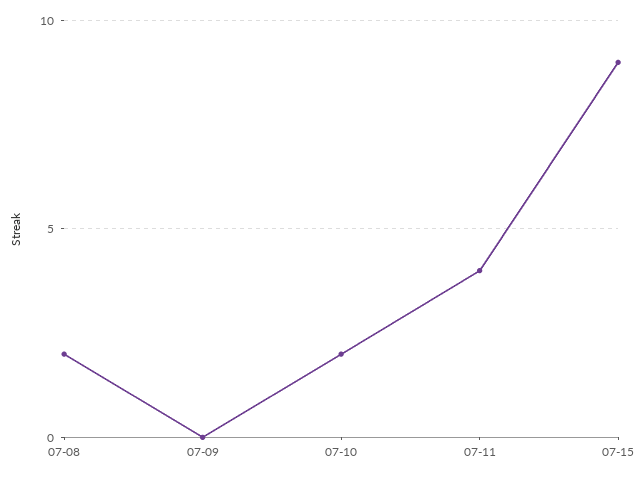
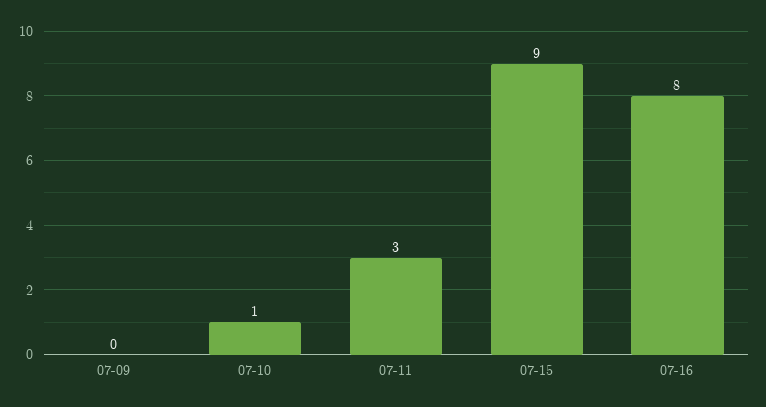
07-08: 2 -> none
07-10: 2 -> 1
07-11: 4 -> 3
07-16: none -> 8

